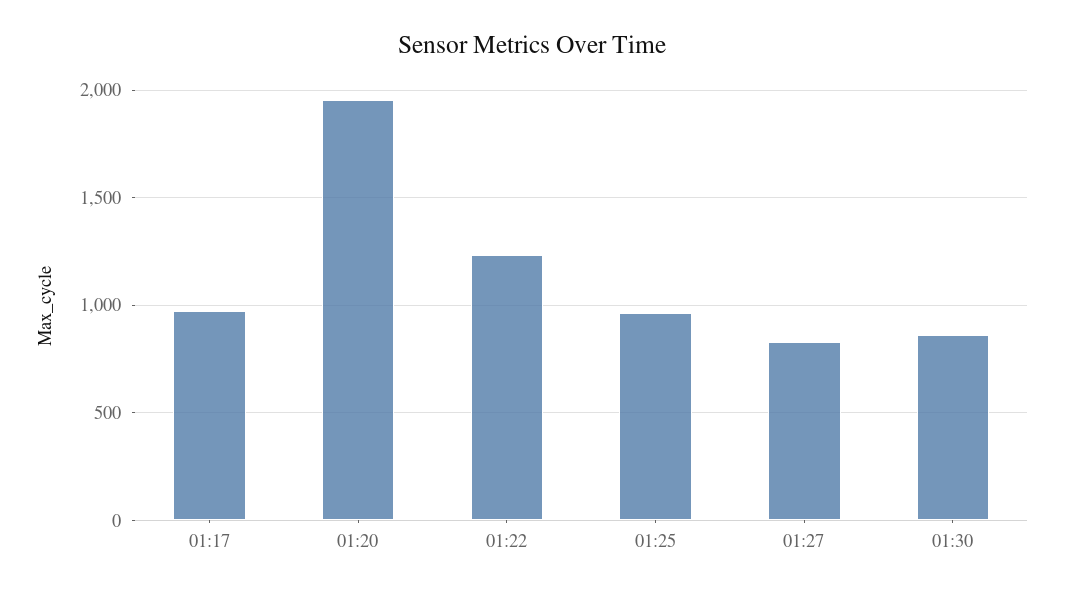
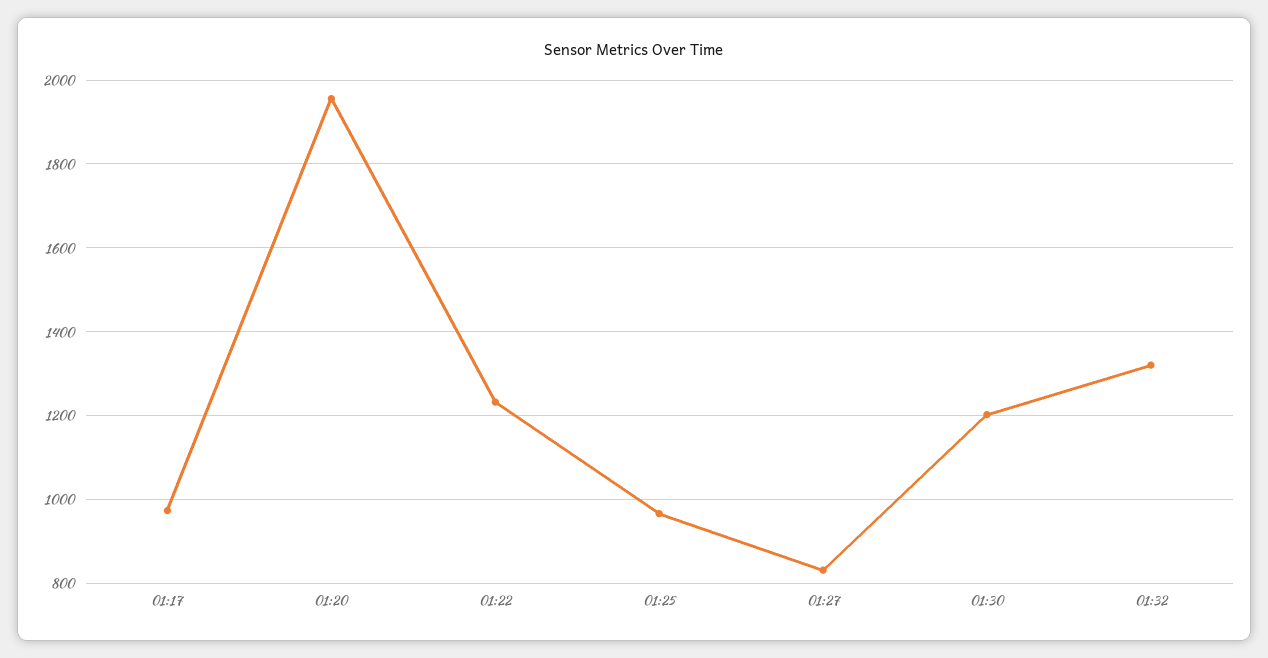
01:30: 850 -> 1200
01:32: none -> 1320

